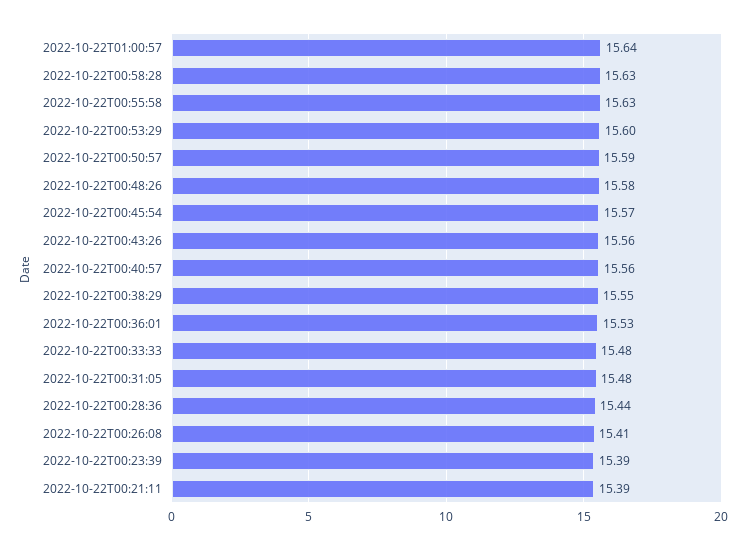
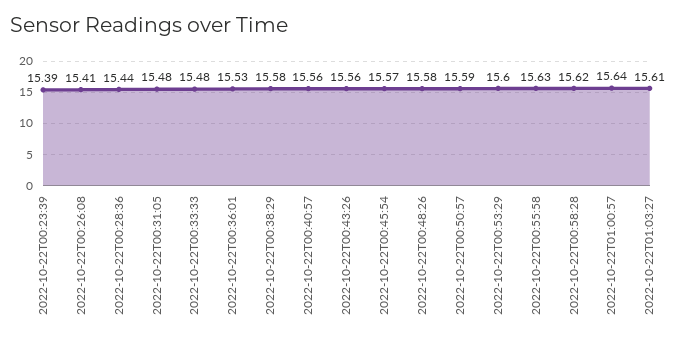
2022-10-22T00:58:28: 15.63 -> 15.62
2022-10-22T00:38:29: 15.55 -> 15.58
2022-10-22T00:21:11: 15.39 -> none
2022-10-22T01:03:27: none -> 15.61

